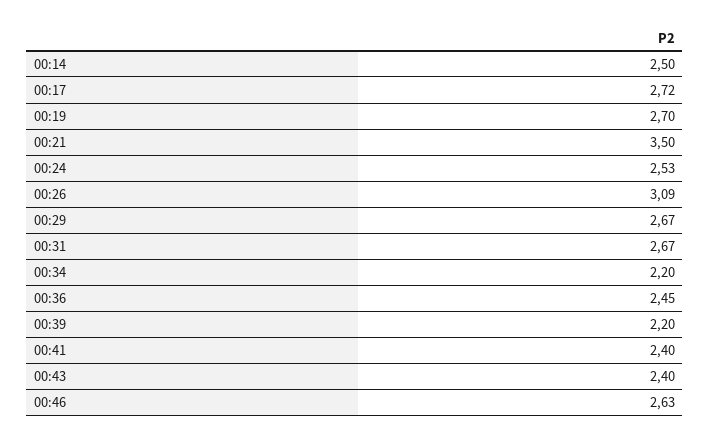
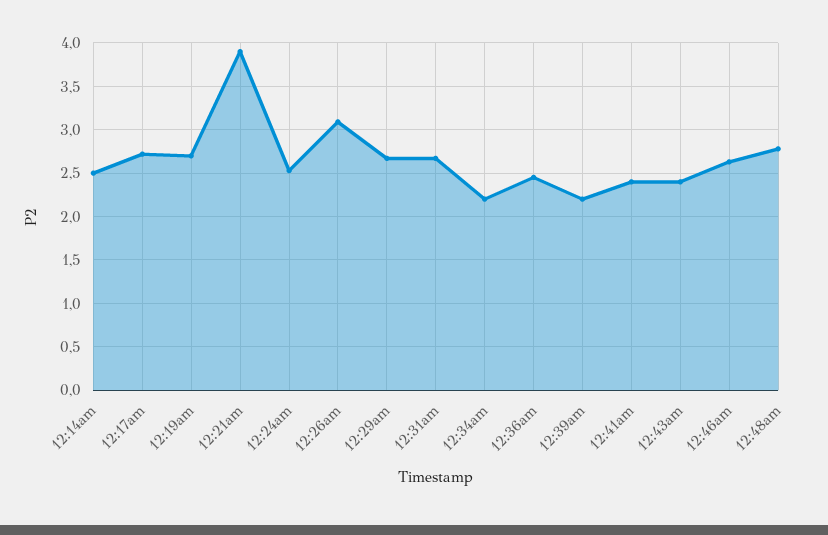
00:21: 3.5 -> 3.9
12:48am: none -> 2.8

